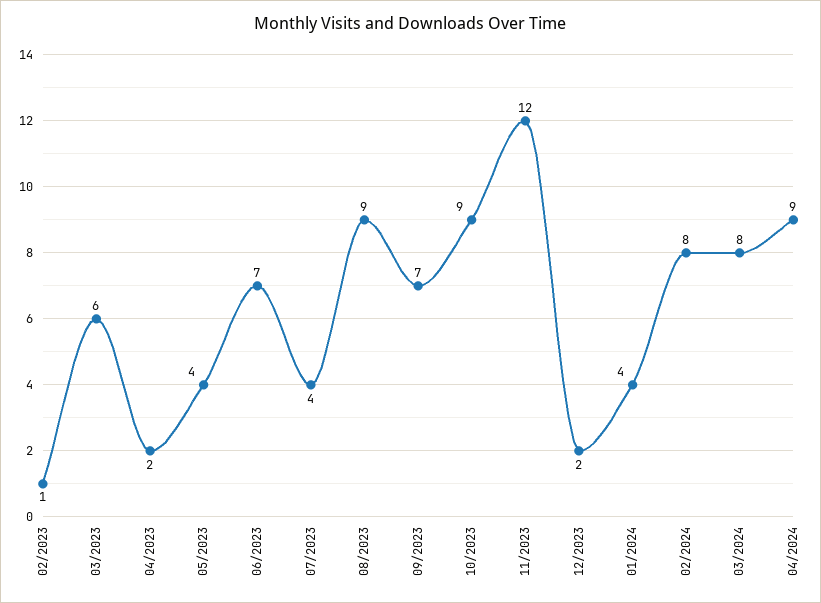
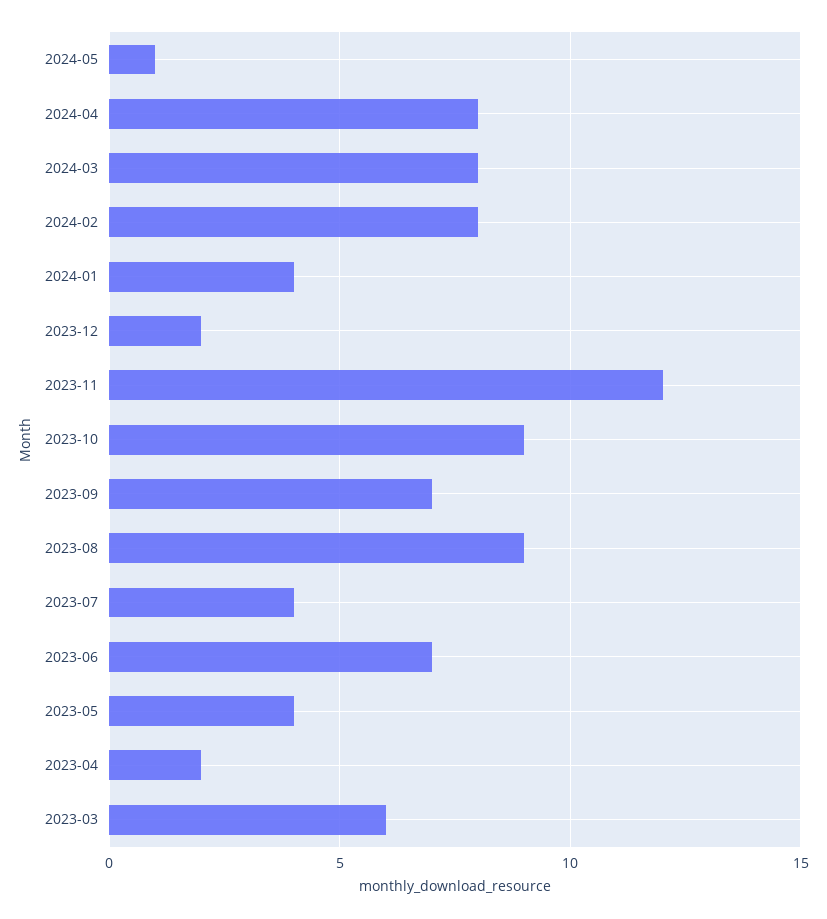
02/2023: 1 -> none
04/2024: 9 -> 8
2024-05: none -> 1

